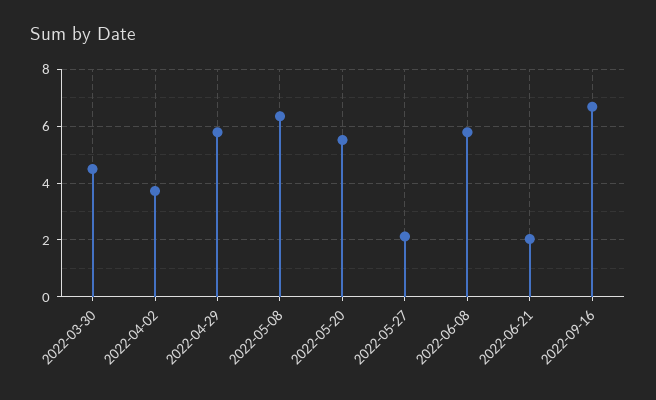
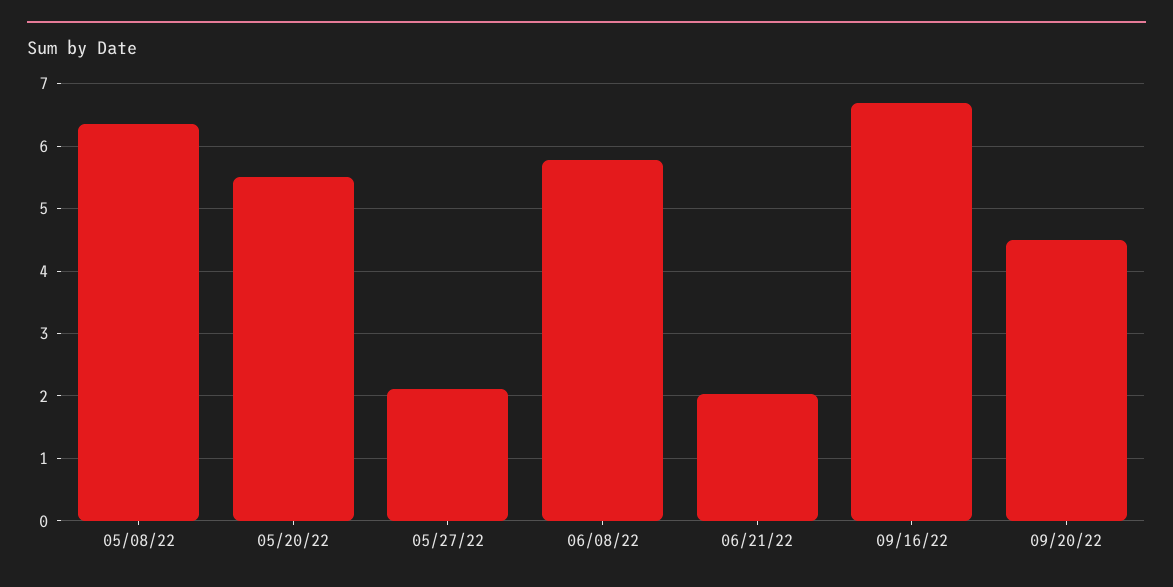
2022-03-30: 4.5 -> none
2022-04-02: 3.75 -> none
2022-04-29: 5.75 -> none
09/20/22: none -> 4.5

